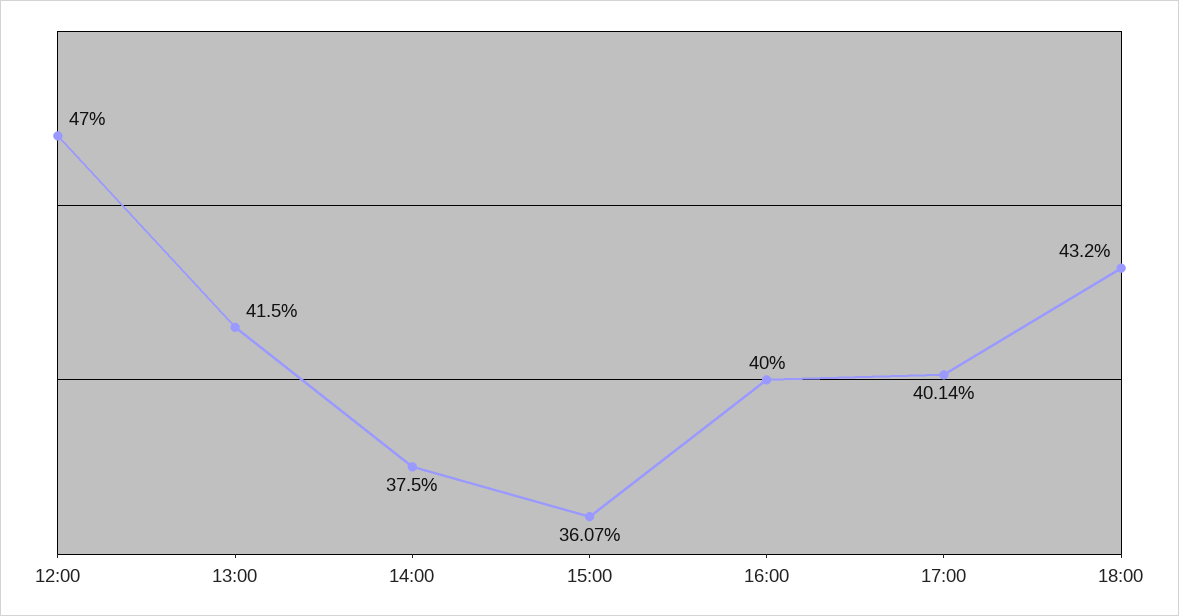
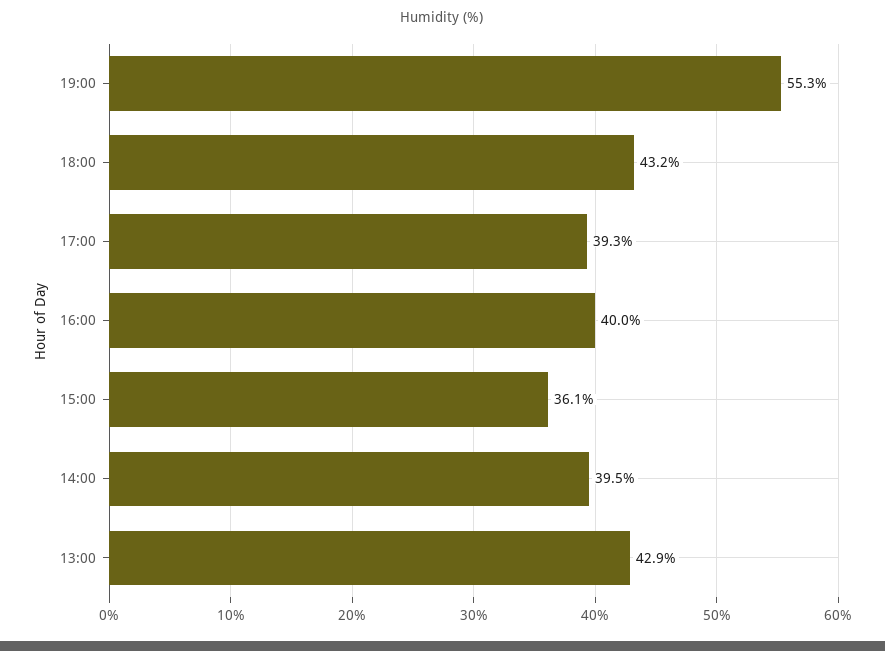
12:00: 47 -> none
13:00: 41.5 -> 42.9
14:00: 37.5 -> 39.5
17:00: 40.14 -> 39.3
19:00: none -> 55.3

